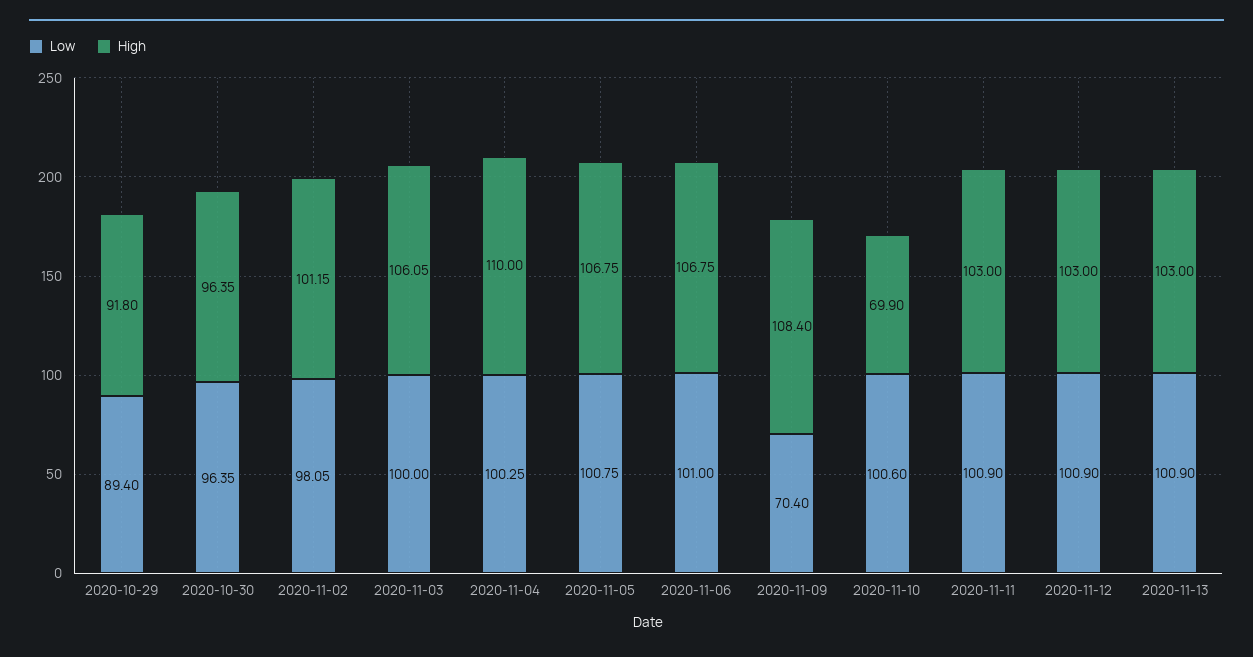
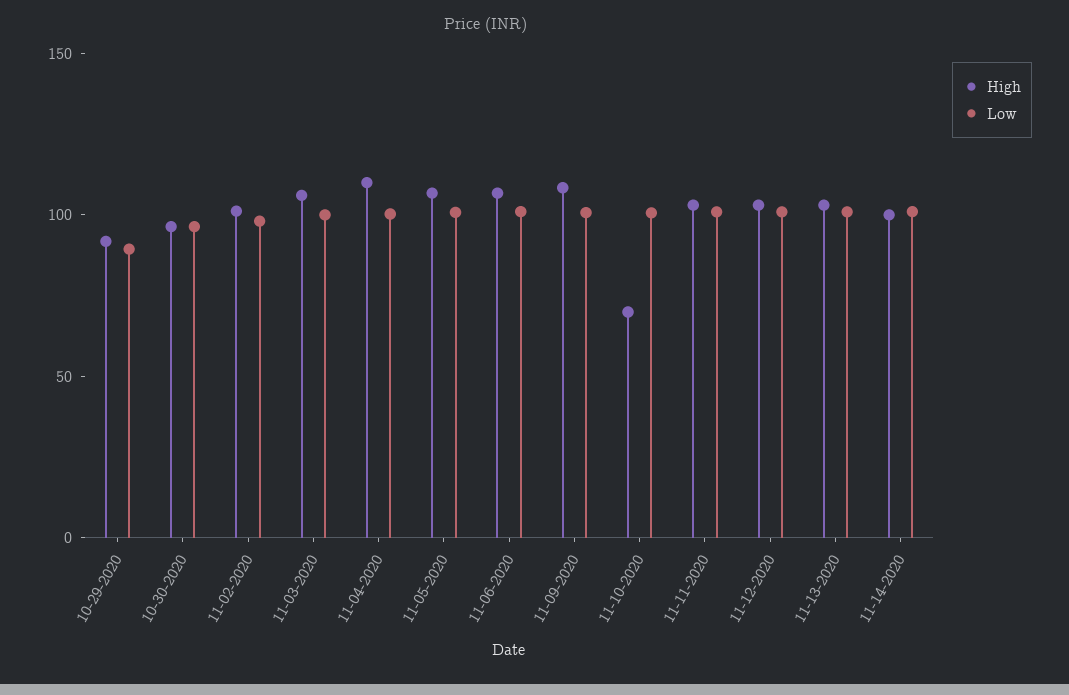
Low, 2020-11-09: 70.4 -> 100
High, 11-14-2020: none -> 100
Low, 11-14-2020: none -> 100

